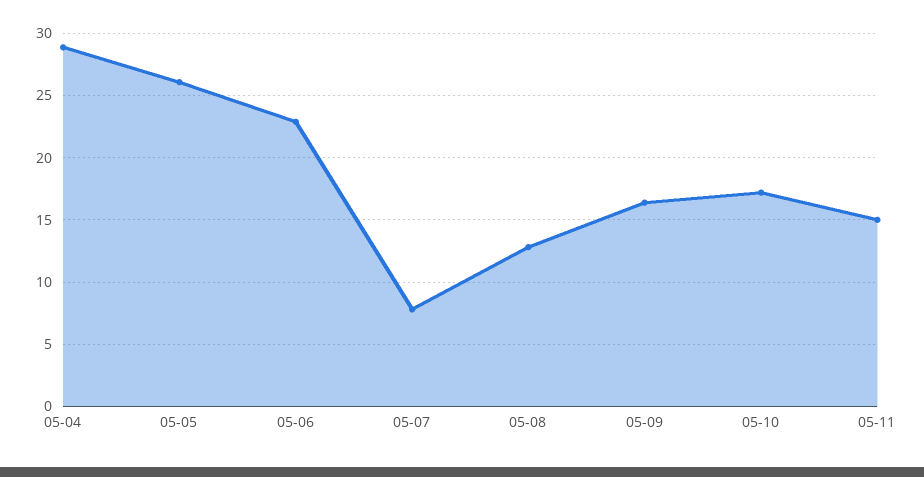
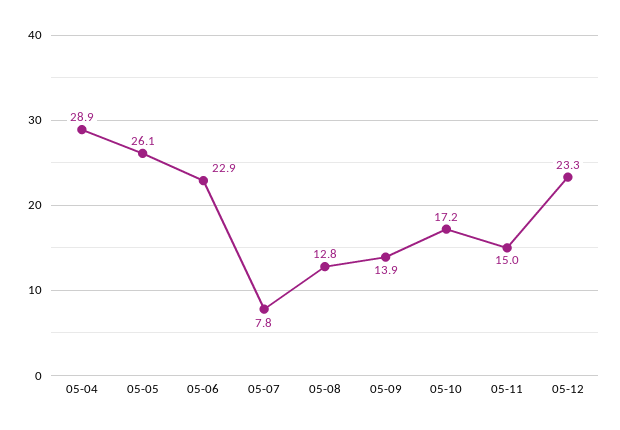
05-09: 16.5 -> 13.9
05-12: none -> 23.3

